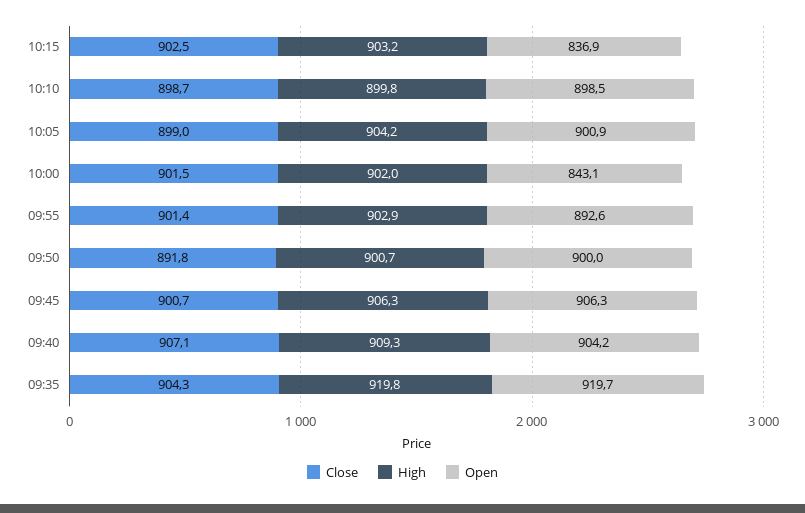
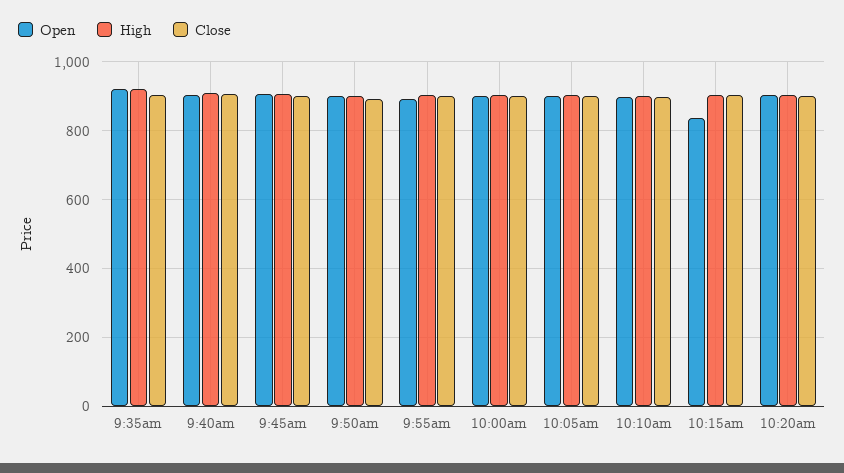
Open, 10:00: 843.1 -> 900
Open, 10:20am: none -> 900
High, 10:20am: none -> 900
Close, 10:20am: none -> 900

